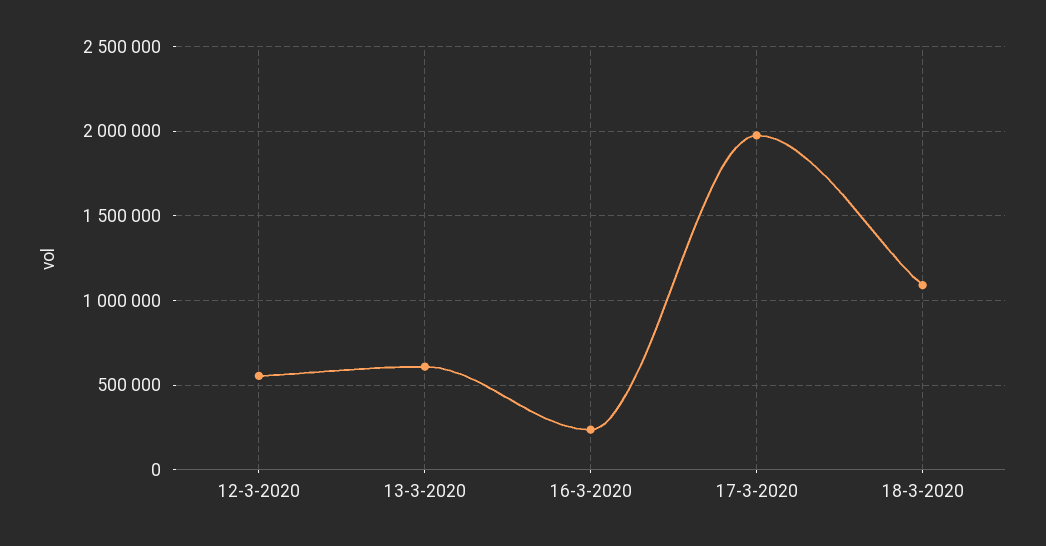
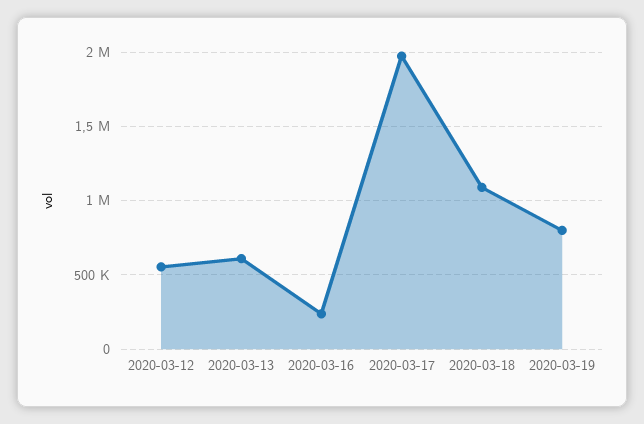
2020-03-19: none -> 800000

